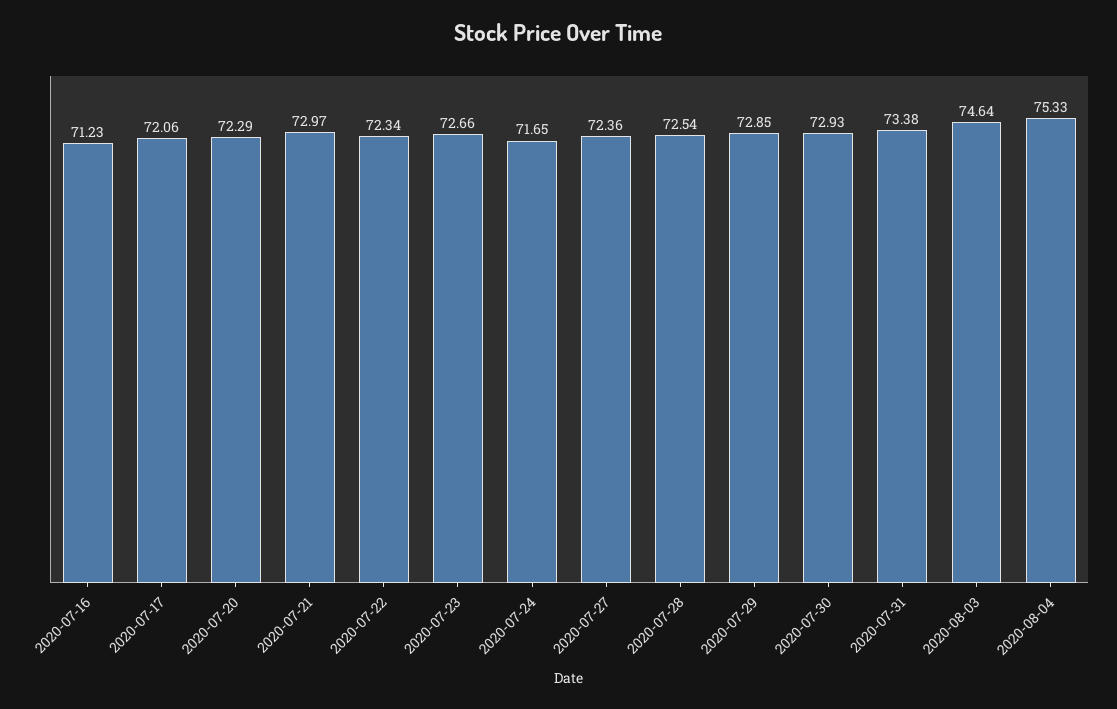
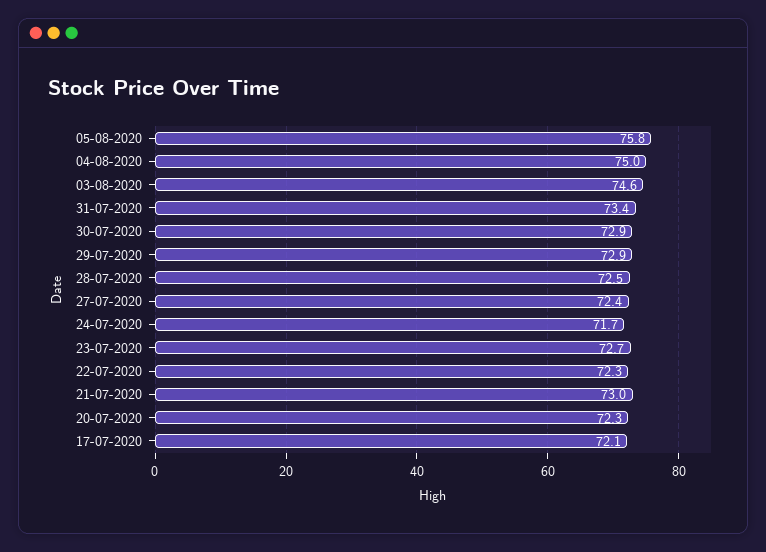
2020-07-16: 71.23 -> none
2020-08-04: 75.33 -> 75
05-08-2020: none -> 75.8

